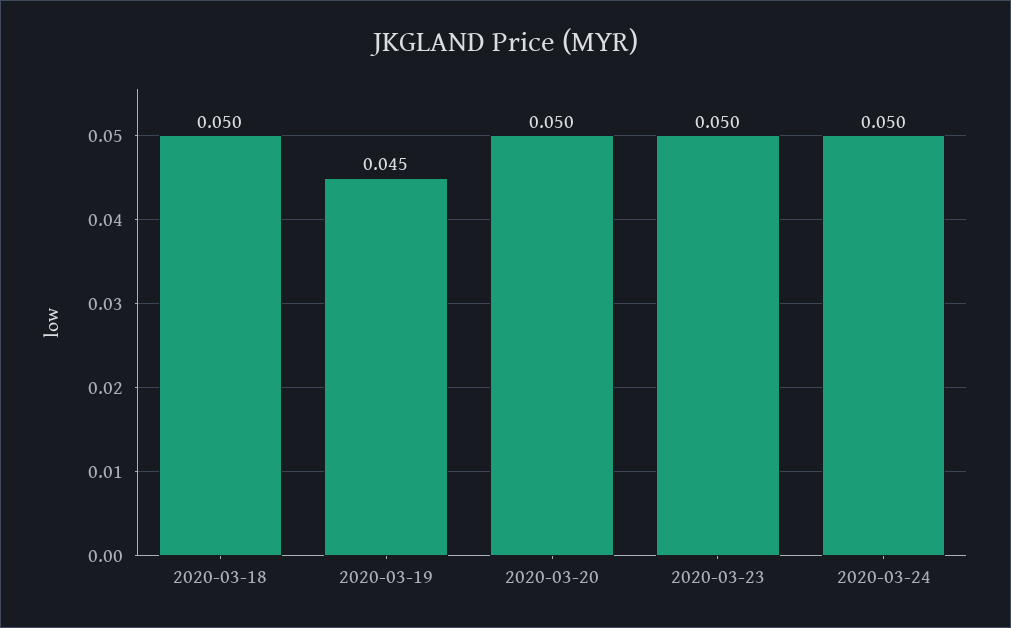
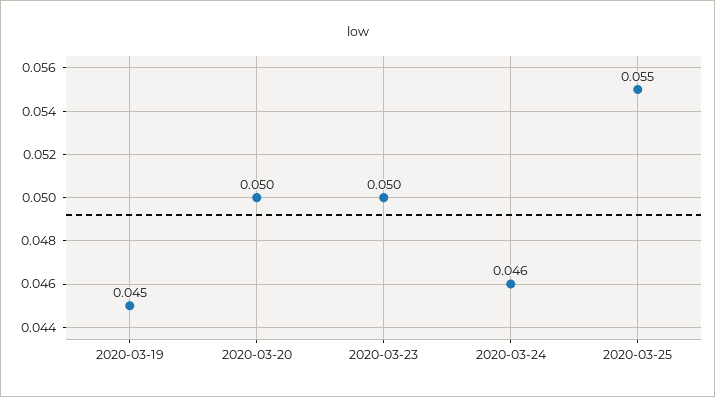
2020-03-18: 0.05 -> none
2020-03-24: 0.05 -> 0.046
2020-03-25: none -> 0.055

